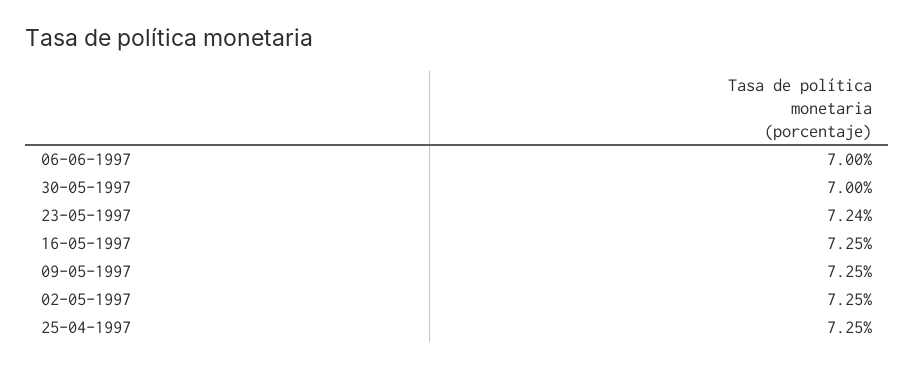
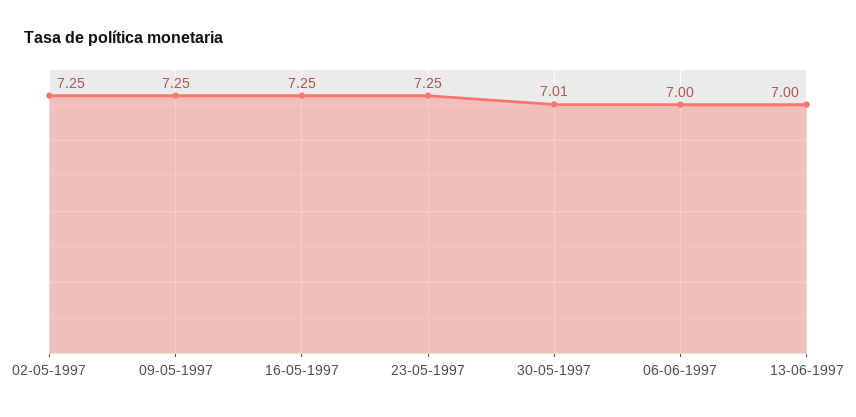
30-05-1997: 7 -> 7.01
23-05-1997: 7.24 -> 7.25
25-04-1997: 7.25 -> none
13-06-1997: none -> 7

